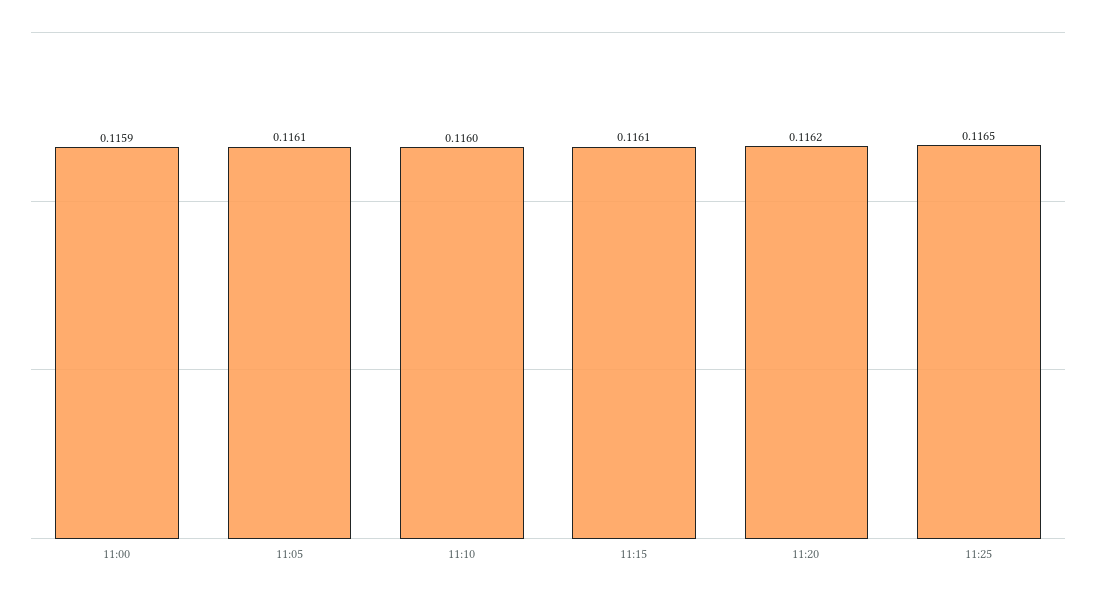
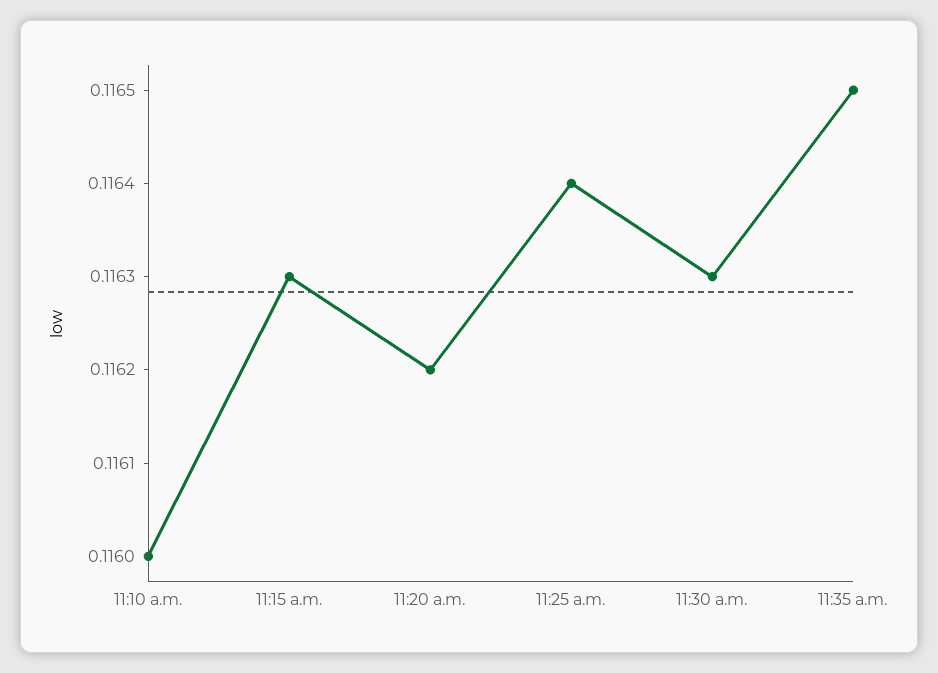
11:00: 0.1159 -> none
11:05: 0.1161 -> none
11:15: 0.1161 -> 0.1163
11:25: 0.1165 -> 0.1164
11:30 a.m.: none -> 0.1163
11:35 a.m.: none -> 0.1165

